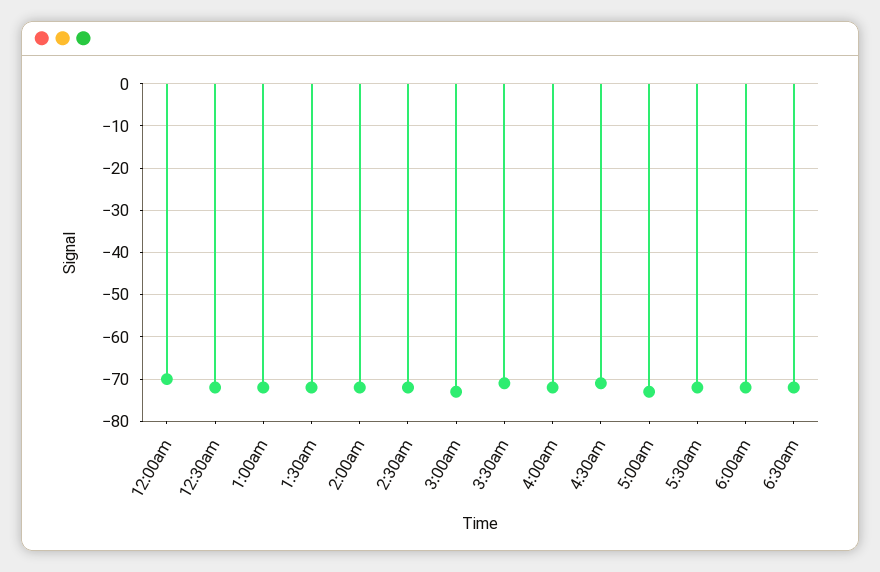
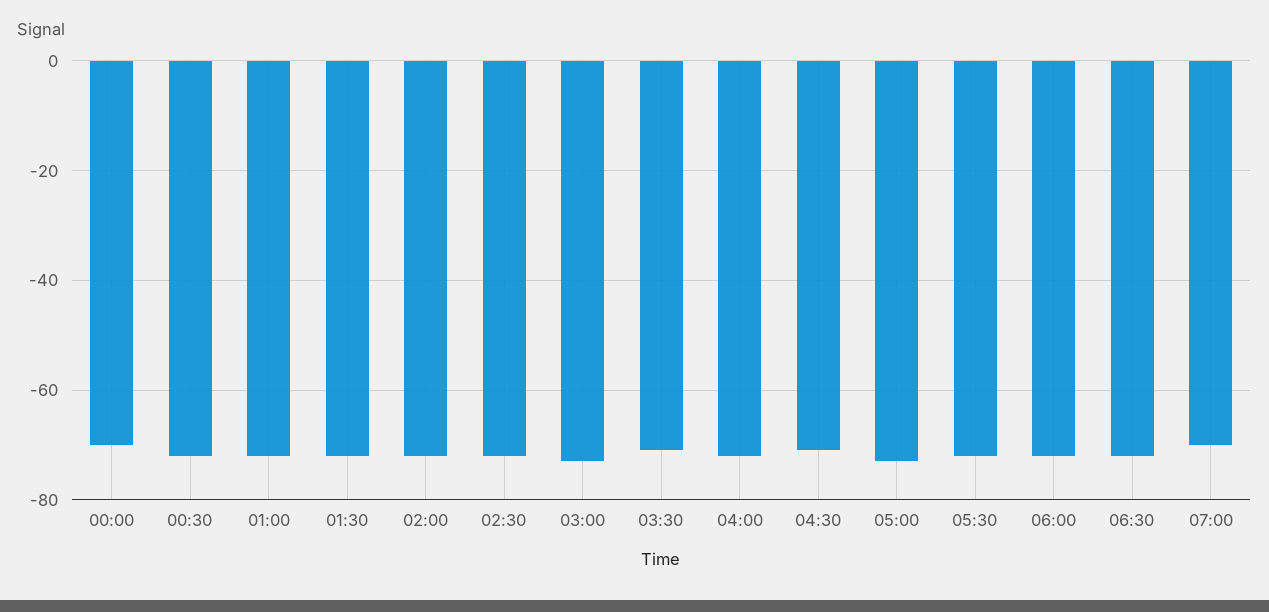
07:00: none -> -70

